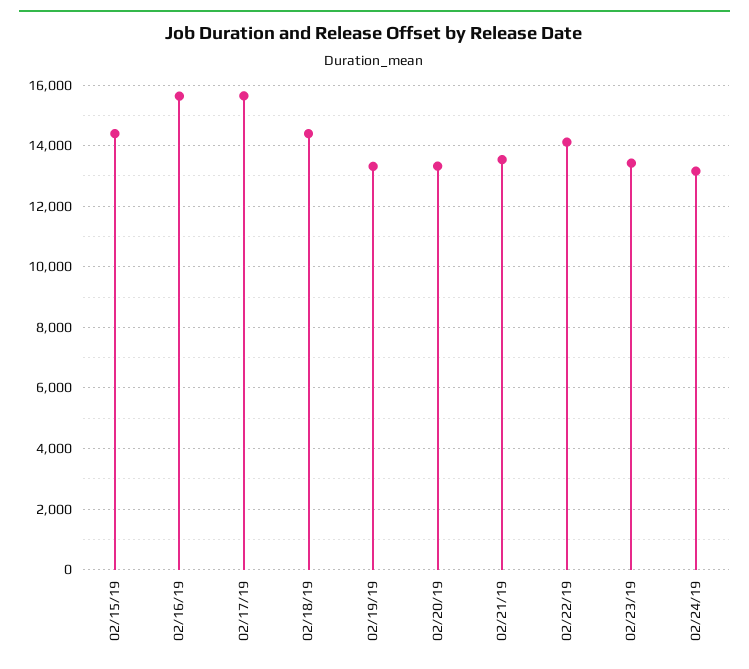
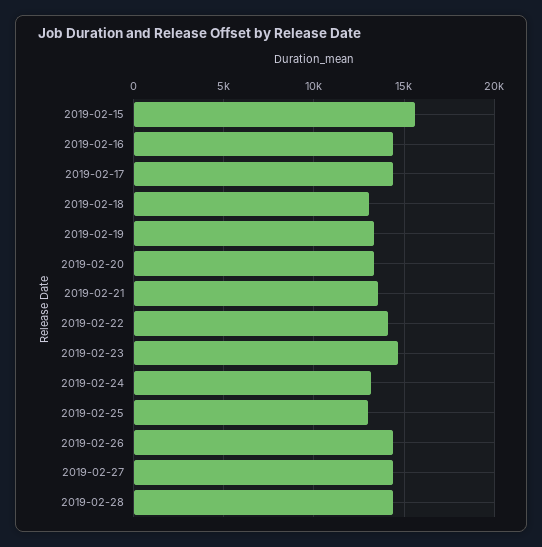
02/15/19: 14400 -> 15500
02/16/19: 15600 -> 14500
02/17/19: 15600 -> 14500
02/18/19: 14400 -> 13000
02/23/19: 13400 -> 14500
2019-02-25: none -> 13000
2019-02-26: none -> 14500
2019-02-27: none -> 14500
2019-02-28: none -> 14500

